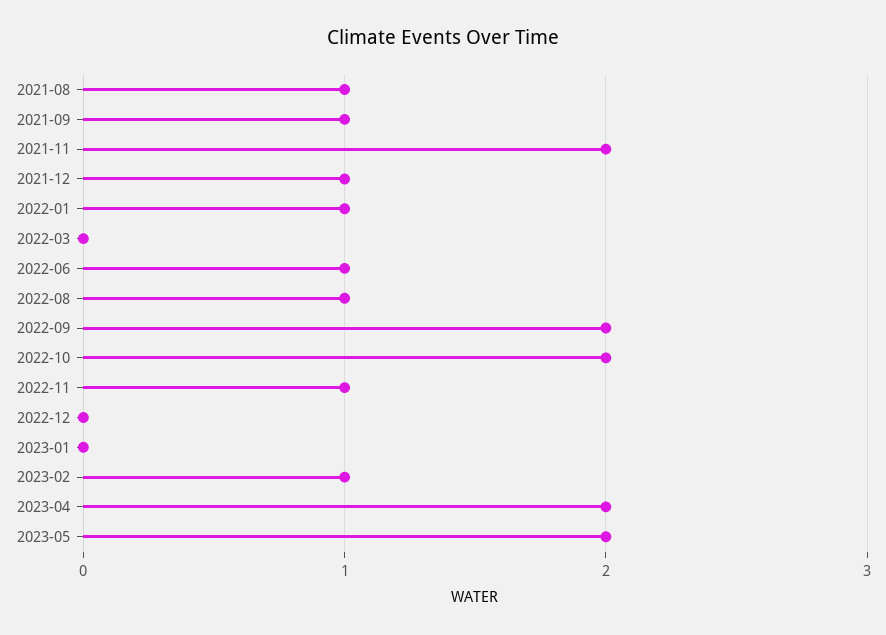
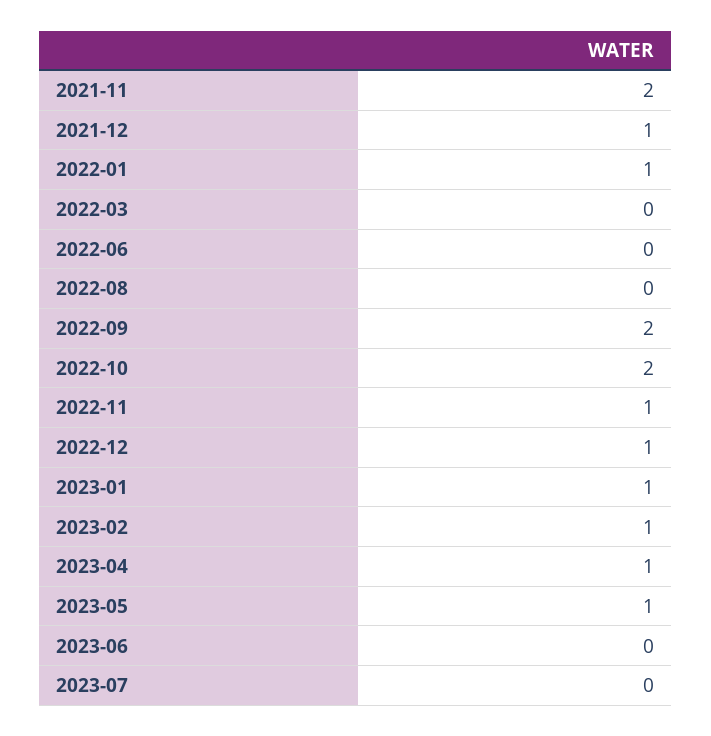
2021-08: 1 -> none
2021-09: 1 -> none
2022-06: 1 -> 0
2022-08: 1 -> 0
2022-12: 0 -> 1
2023-01: 0 -> 1
2023-04: 2 -> 1
2023-05: 2 -> 1
2023-06: none -> 0
2023-07: none -> 0

